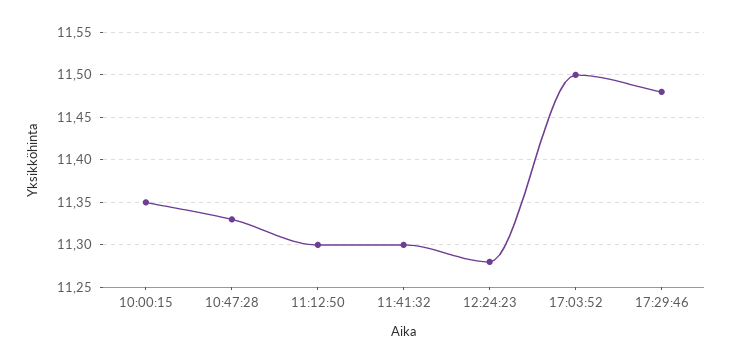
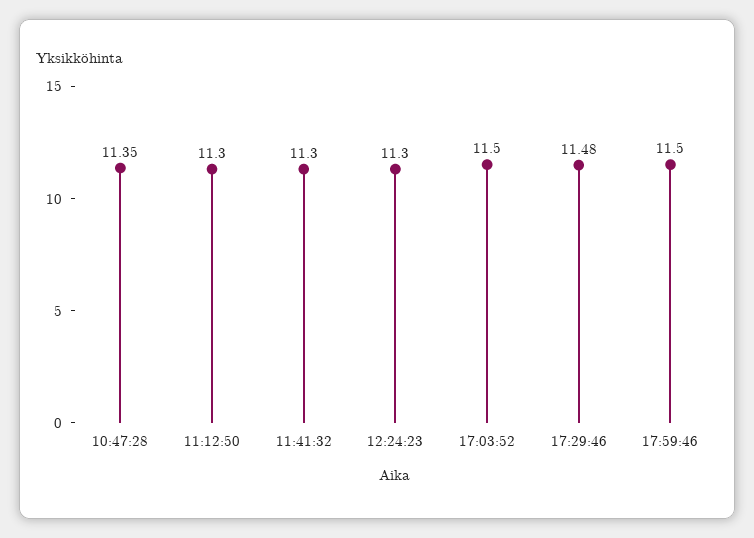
10:00:15: 11.35 -> none
10:47:28: 11.33 -> 11.35
12:24:23: 11.28 -> 11.3
17:59:46: none -> 11.5

